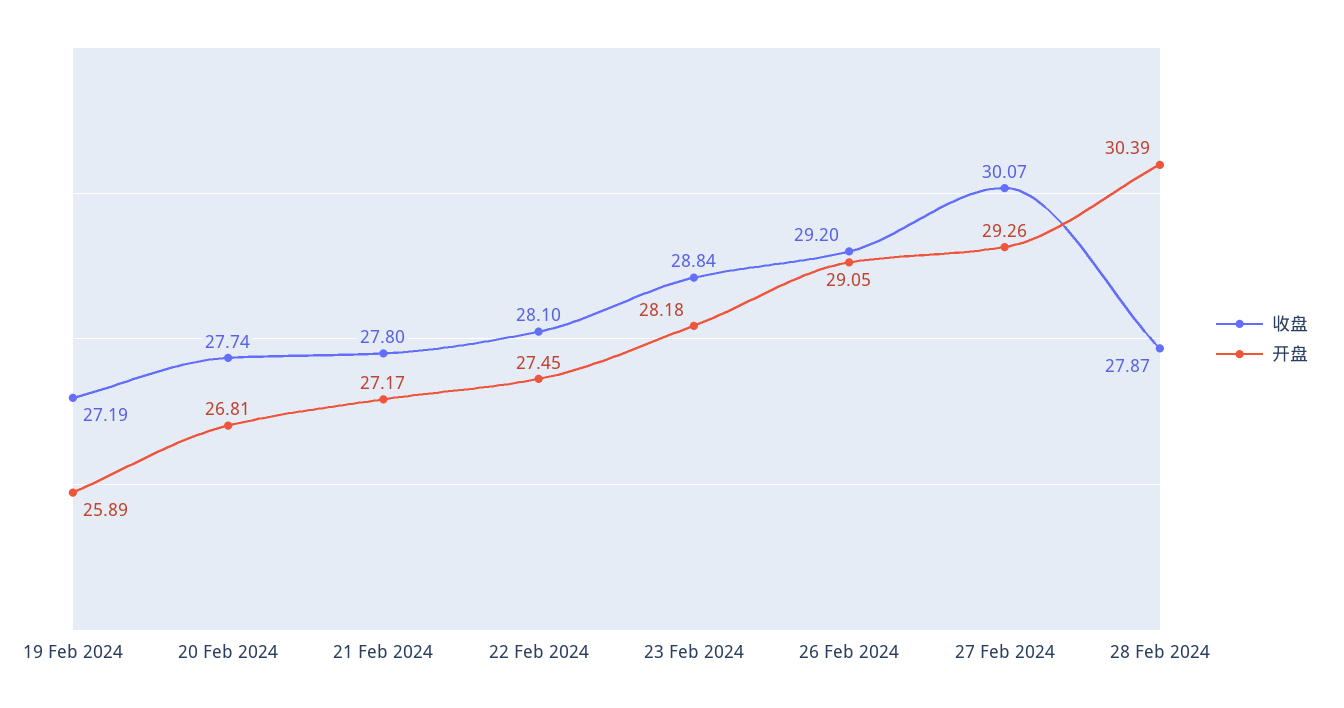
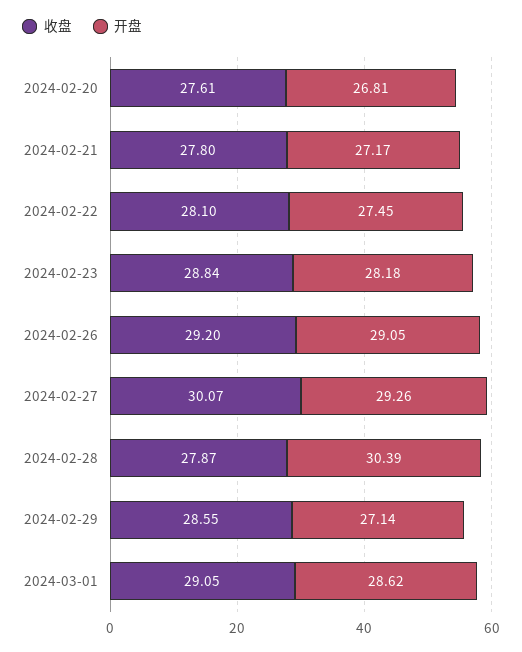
收盘, 19 Feb 2024: 27.19 -> none
开盘, 19 Feb 2024: 25.89 -> none
收盘, 20 Feb 2024: 27.74 -> 27.61
收盘, 2024-02-29: none -> 28.55
开盘, 2024-02-29: none -> 27.14
收盘, 2024-03-01: none -> 29.05
开盘, 2024-03-01: none -> 28.62

